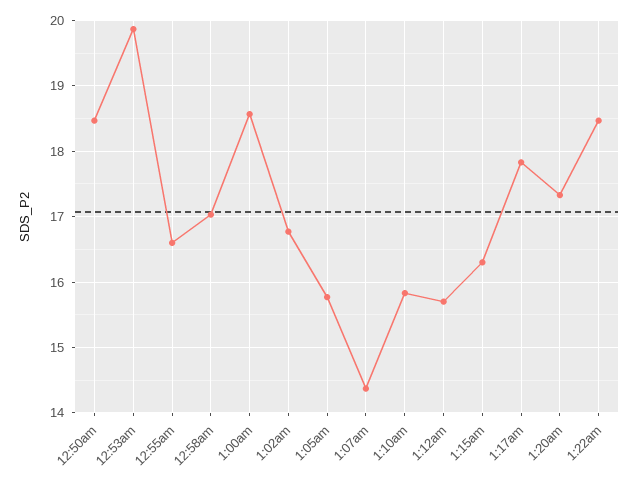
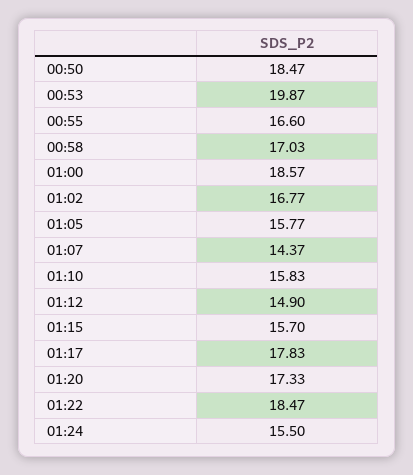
1:12am: 15.7 -> 14.9
1:15am: 16.3 -> 15.7
01:24: none -> 15.5

